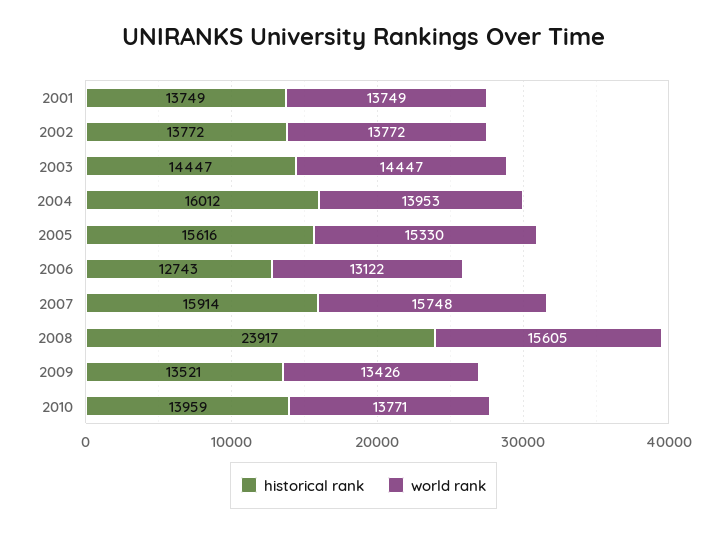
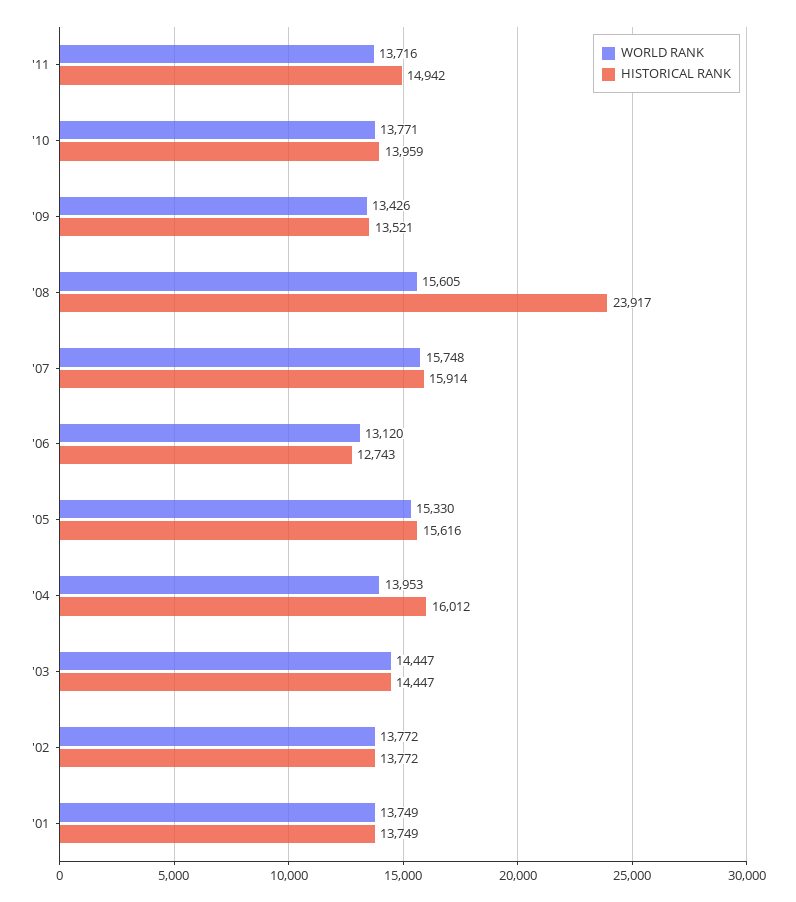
world rank, 2006: 13122 -> 13120
world rank, '11: none -> 13716
historical rank, '11: none -> 14942

